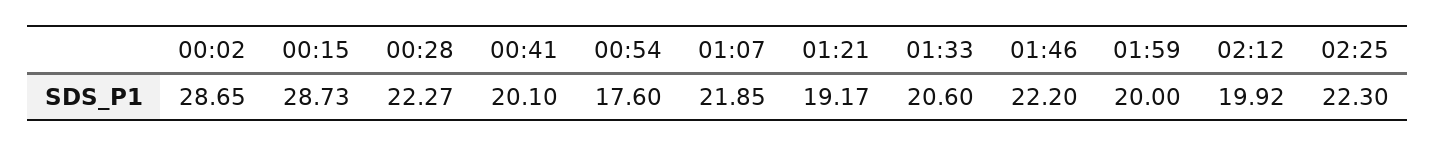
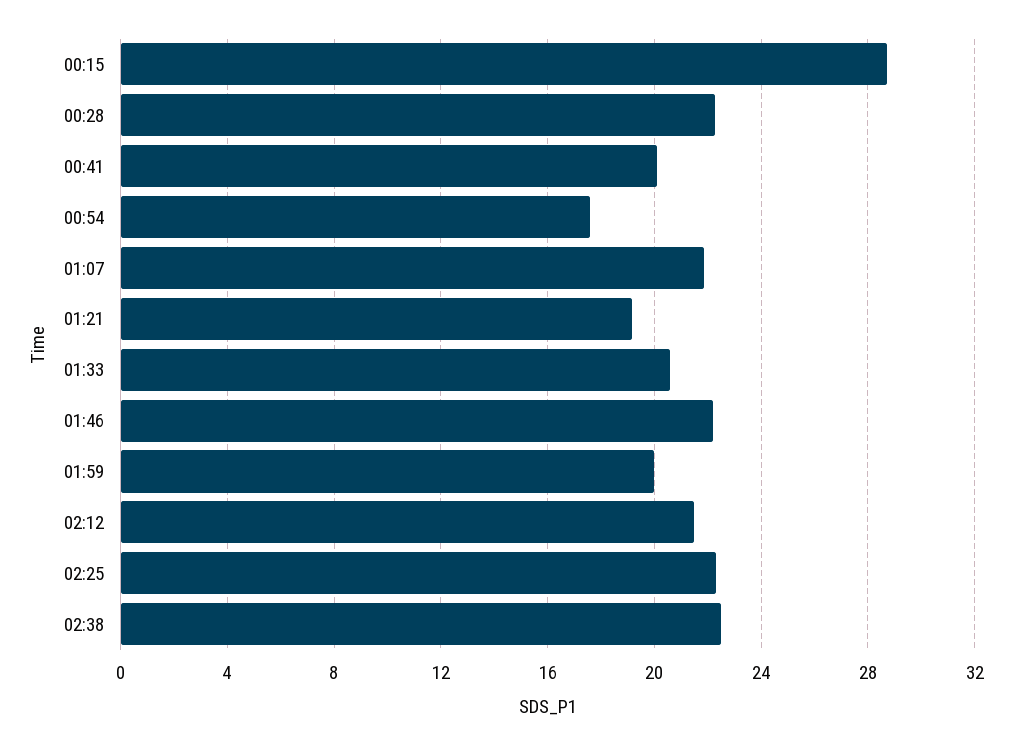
00:02: 28.65 -> none
02:12: 19.92 -> 21.5
02:38: none -> 22.5

